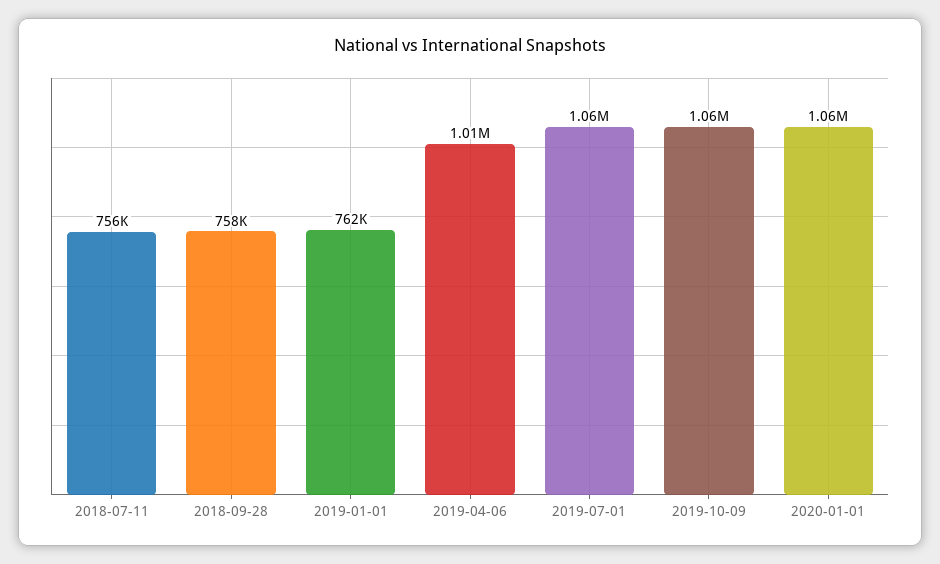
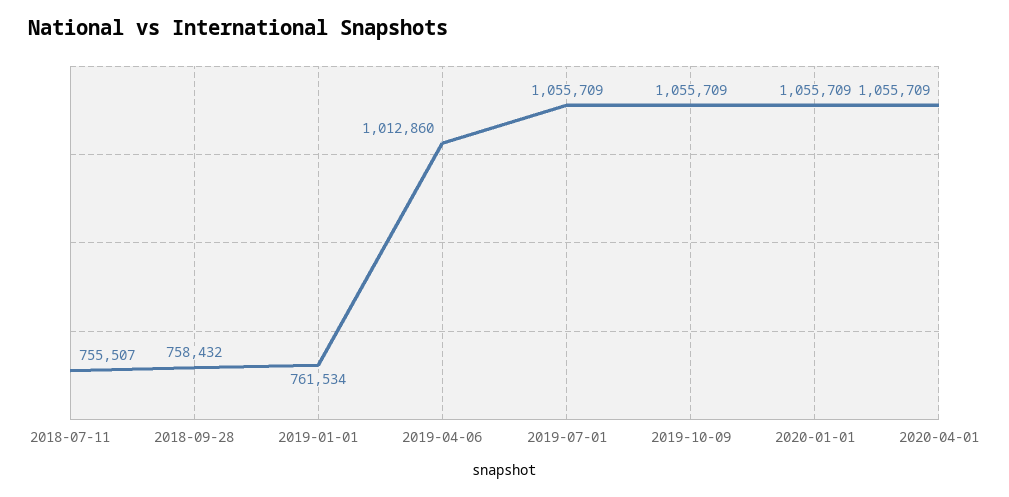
2020-04-01: none -> 1055709

